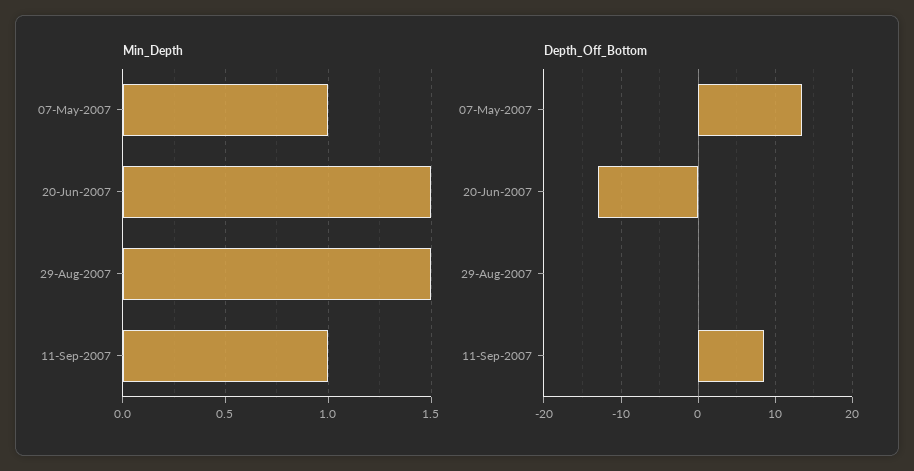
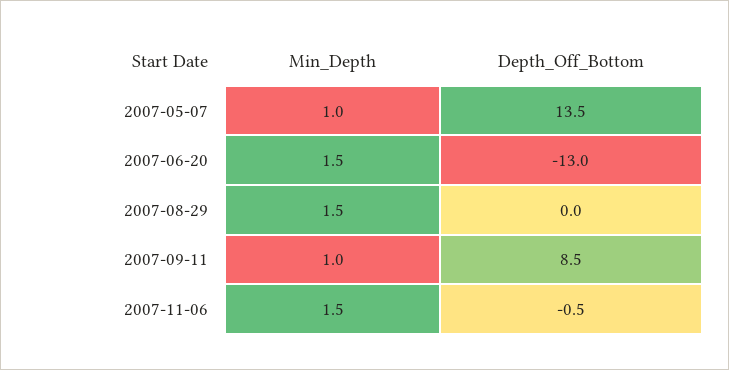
Min_Depth, 2007-11-06: none -> 1.5
Depth_Off_Bottom, 2007-11-06: none -> -0.5

